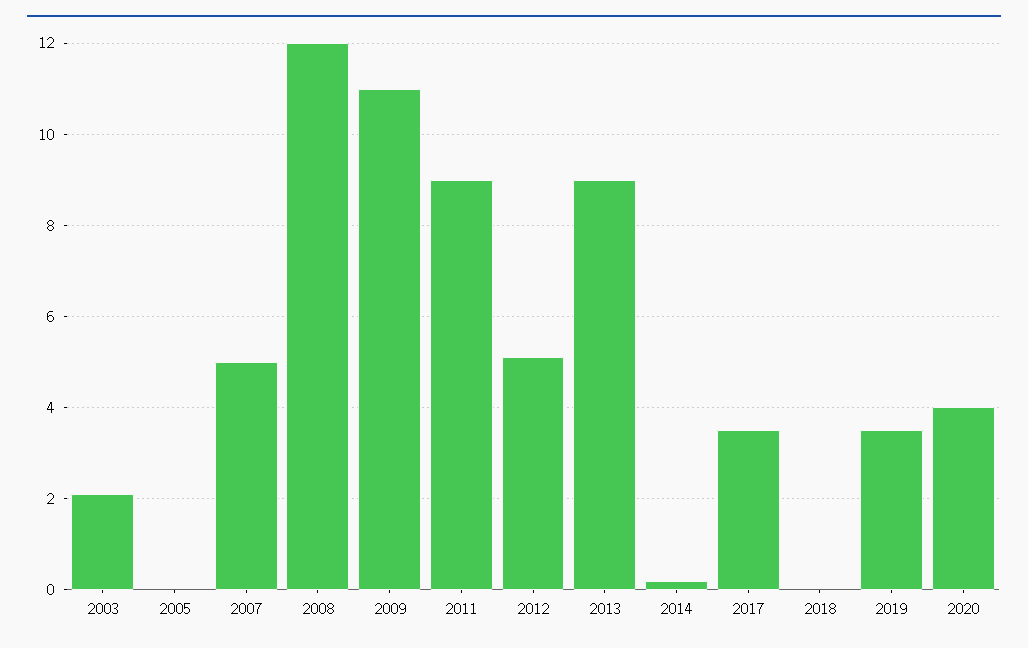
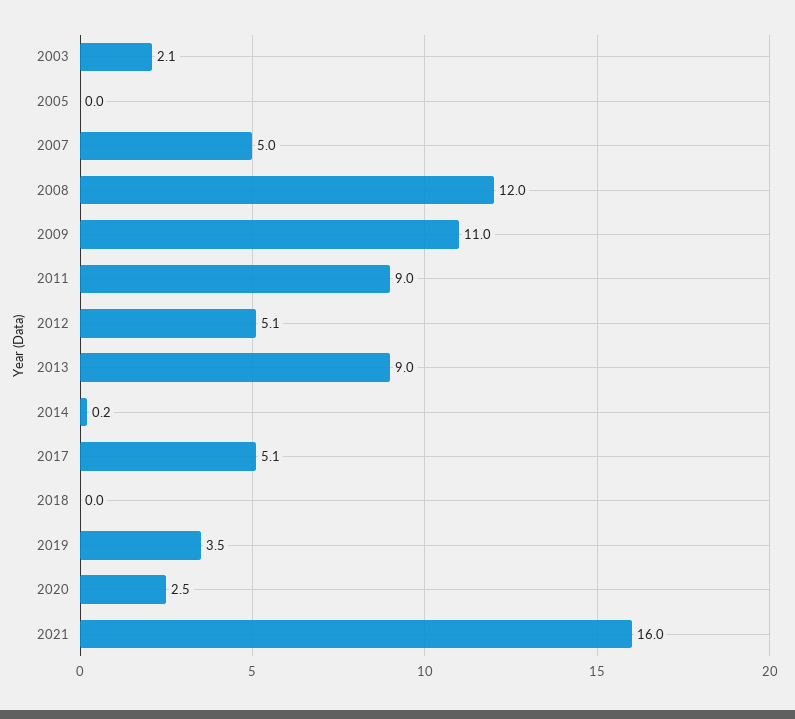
2017: 3.5 -> 5.1
2020: 4 -> 2.5
2021: none -> 16

